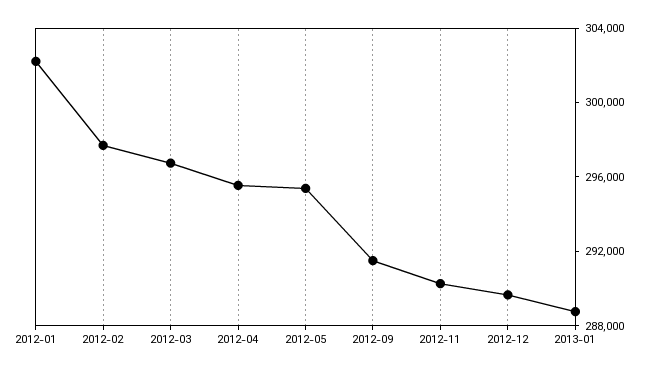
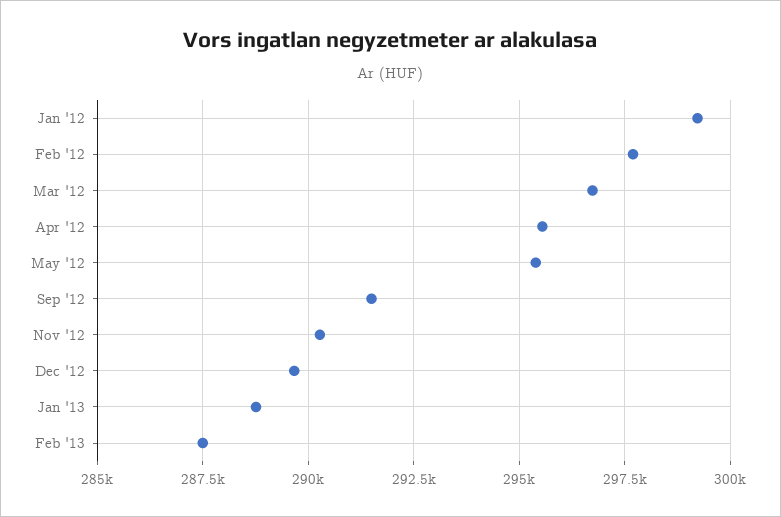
2012-01: 302000 -> 299250
Feb '13: none -> 287500

